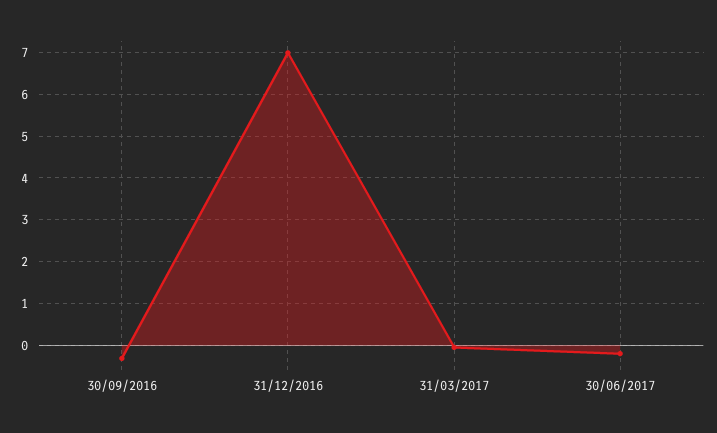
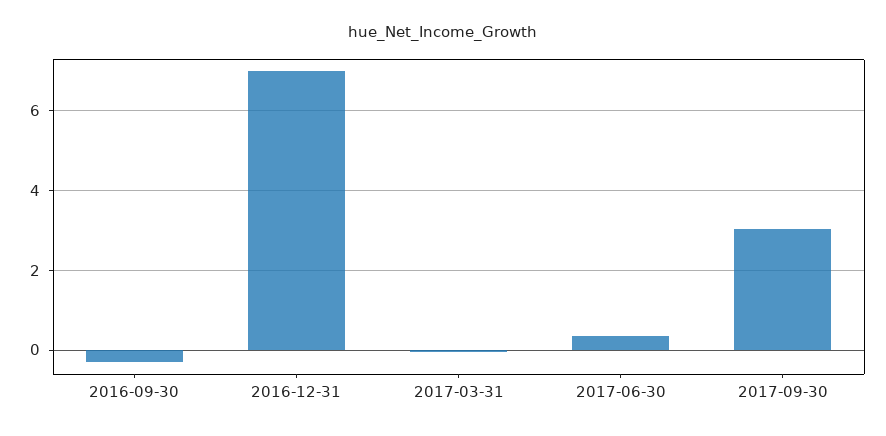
30/06/2017: -0.2 -> 0.4
2017-09-30: none -> 3

